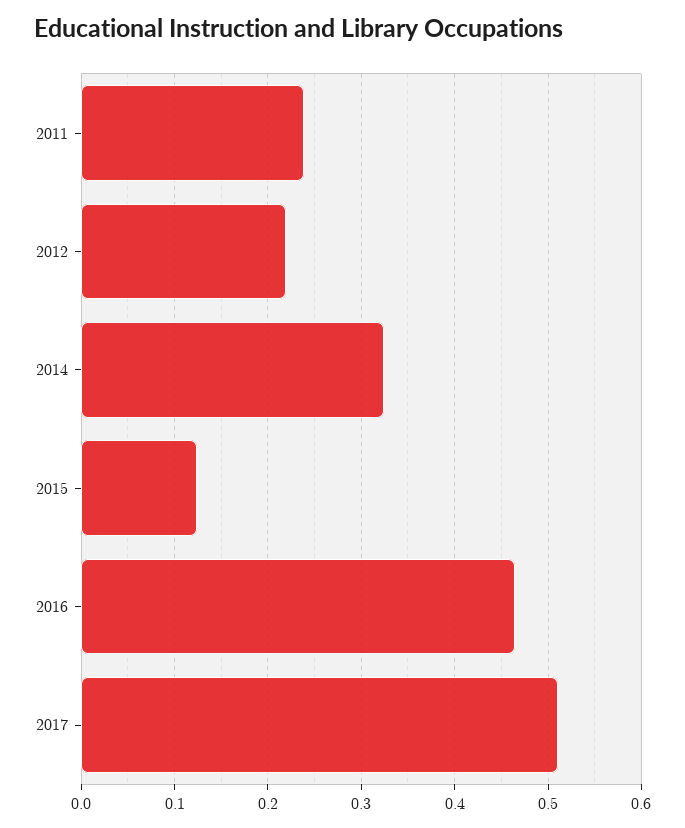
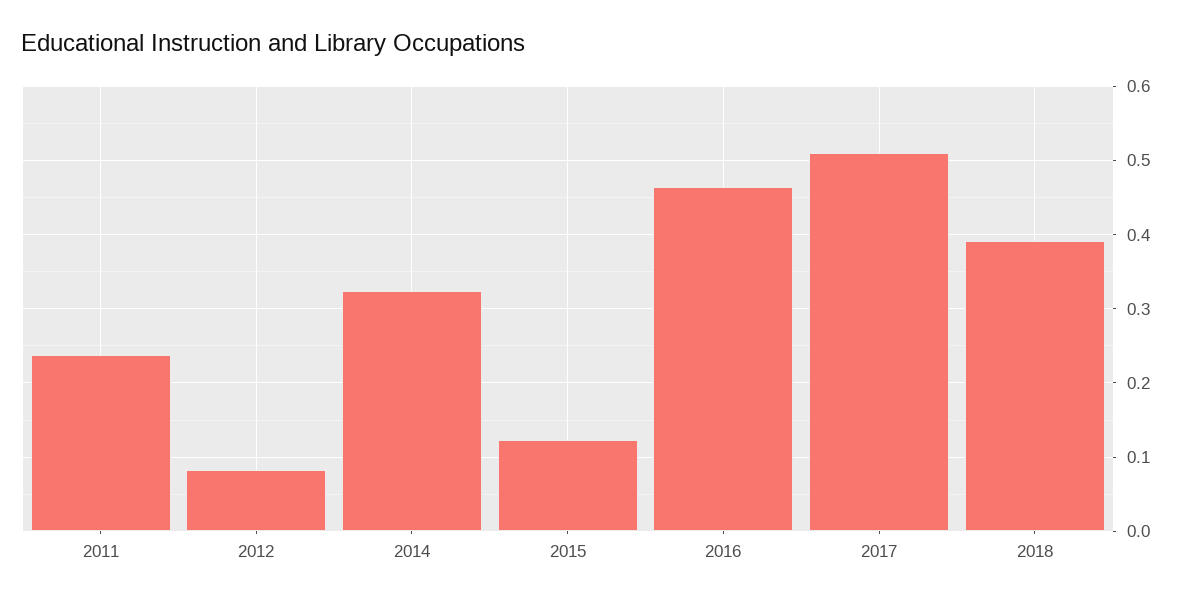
2012: 0.22 -> 0.08
2018: none -> 0.39

